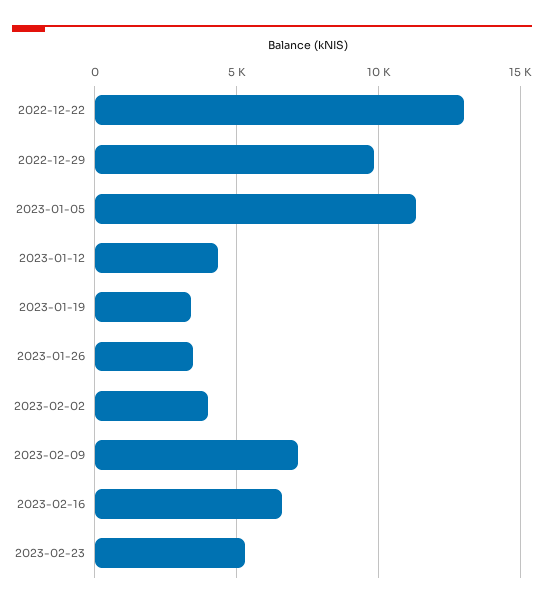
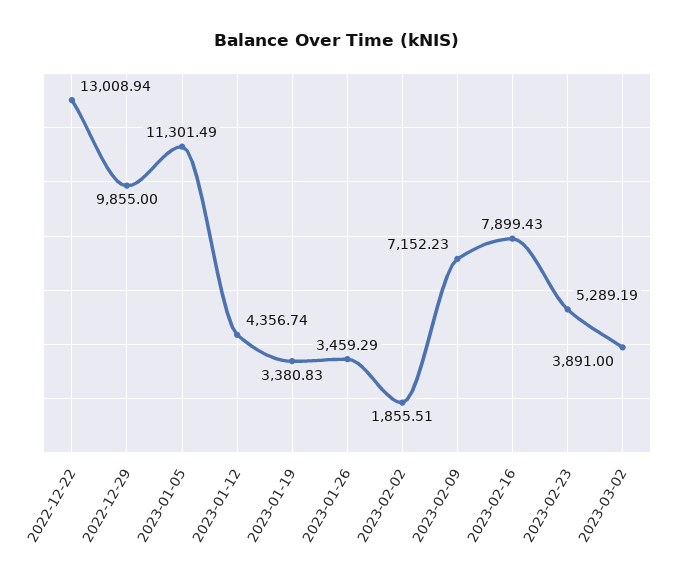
2023-02-02: 4000 -> 1855.51
2023-02-16: 6500 -> 7899.43
2023-03-02: none -> 3891

